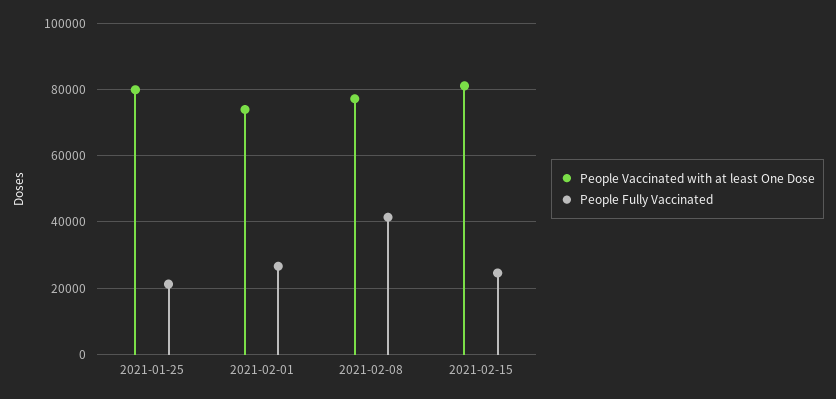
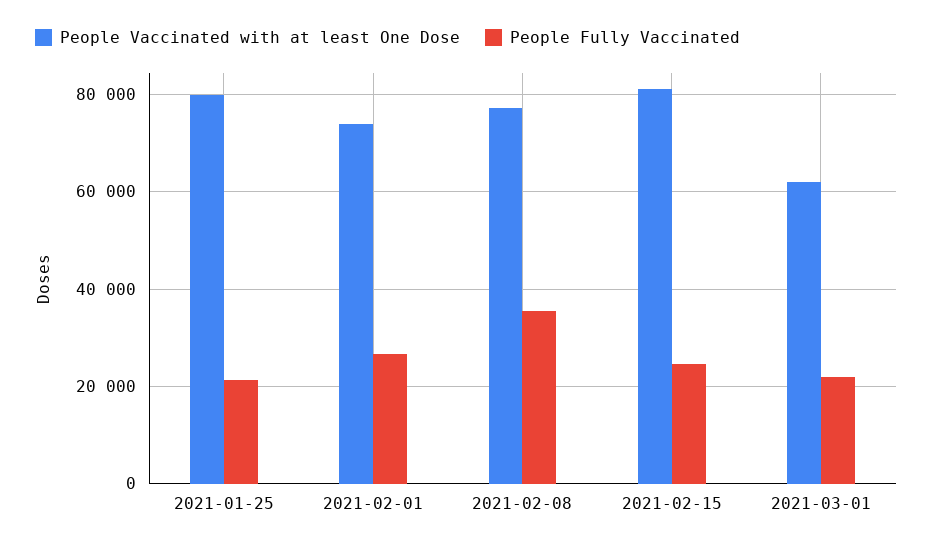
People Fully Vaccinated, 2021-02-08: 42000 -> 36000
People Vaccinated with at least One Dose, 2021-03-01: none -> 62000
People Fully Vaccinated, 2021-03-01: none -> 22000

